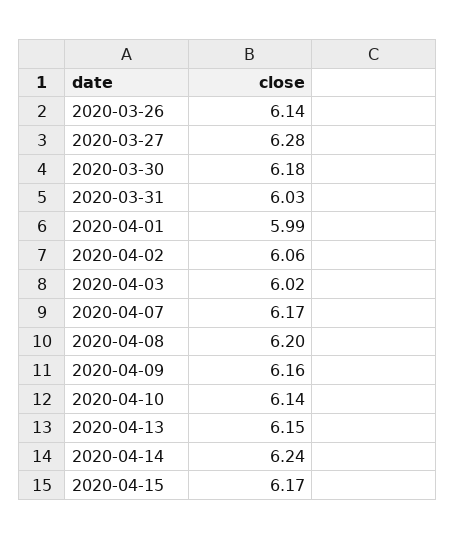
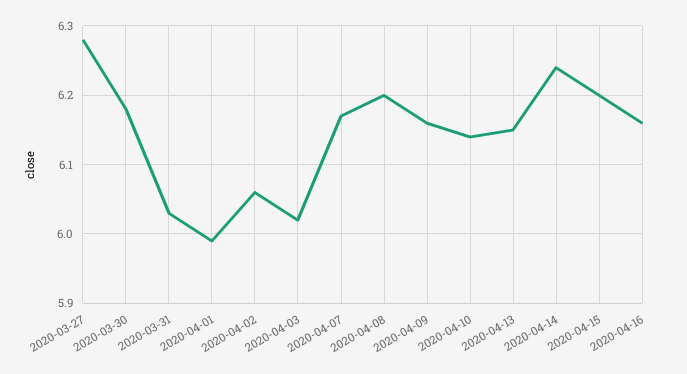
2020-03-26: 6.14 -> none
2020-04-15: 6.17 -> 6.2
2020-04-16: none -> 6.16

